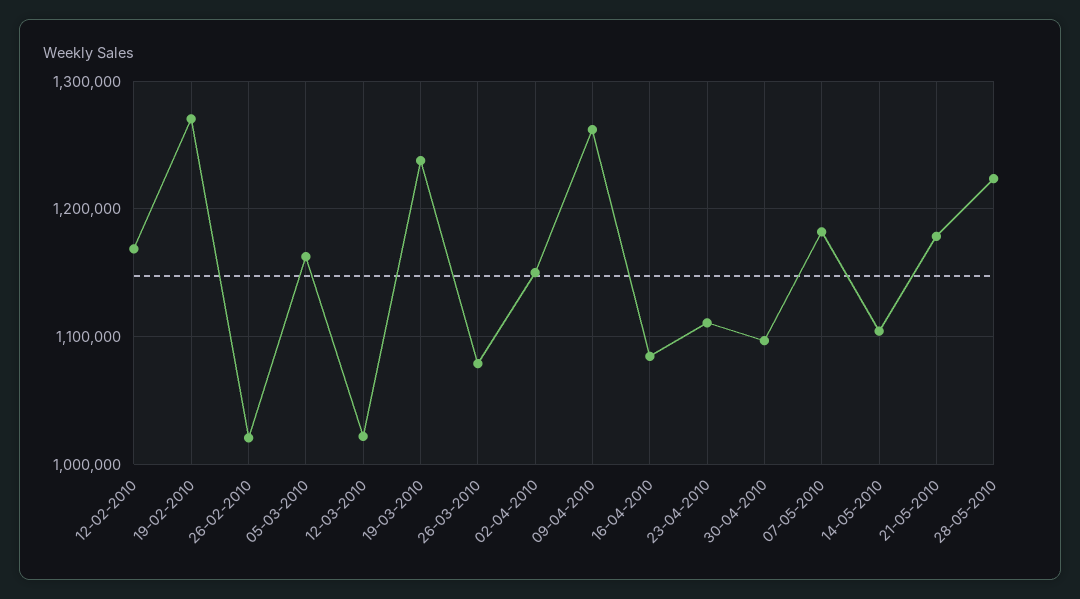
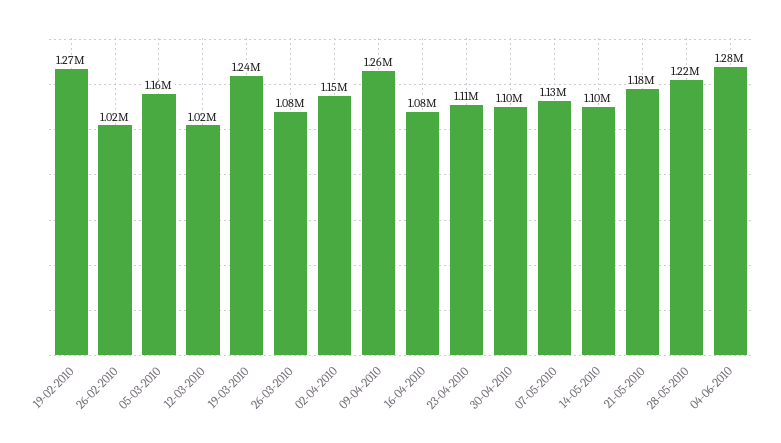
12-02-2010: 1170000 -> none
07-05-2010: 1180000 -> 1130000
04-06-2010: none -> 1280000

